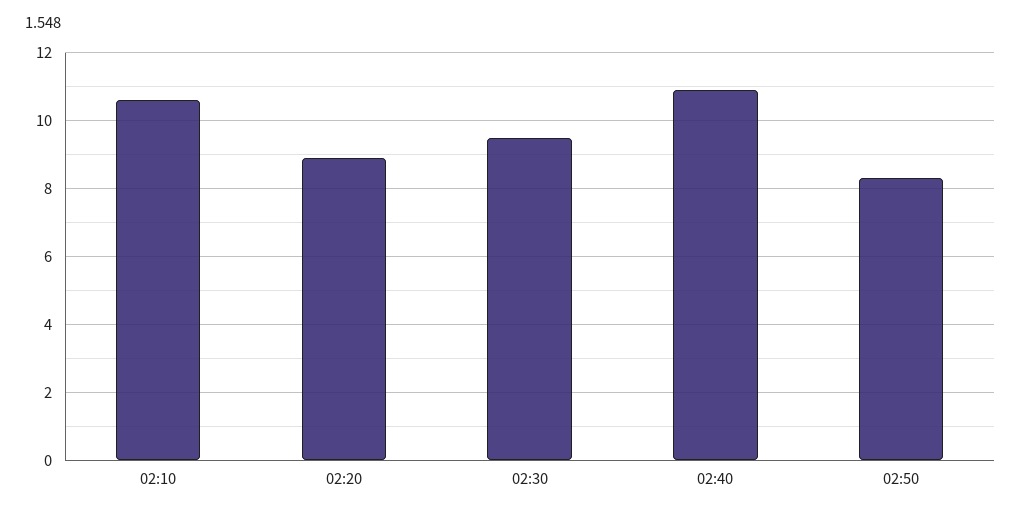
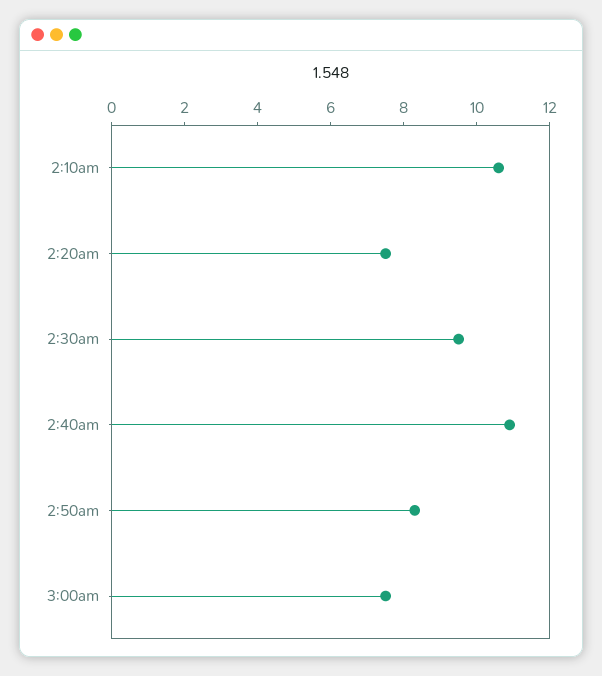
02:20: 9 -> 7.5
3:00am: none -> 7.5

